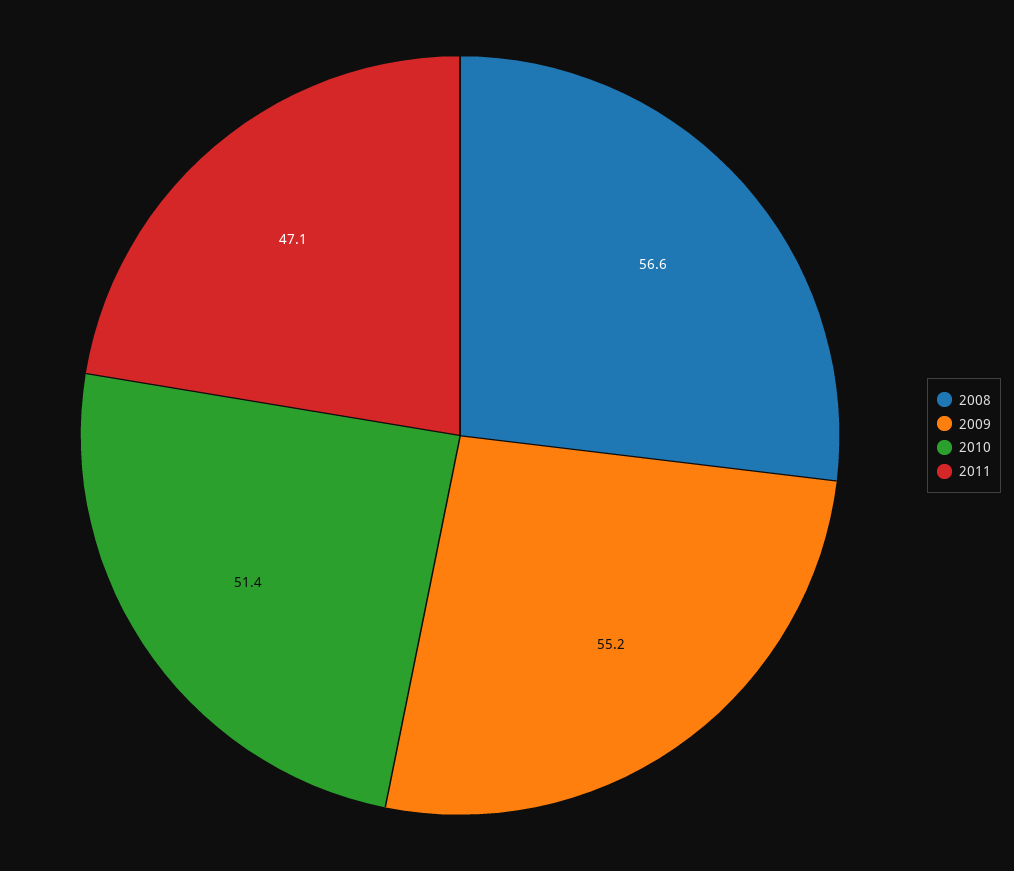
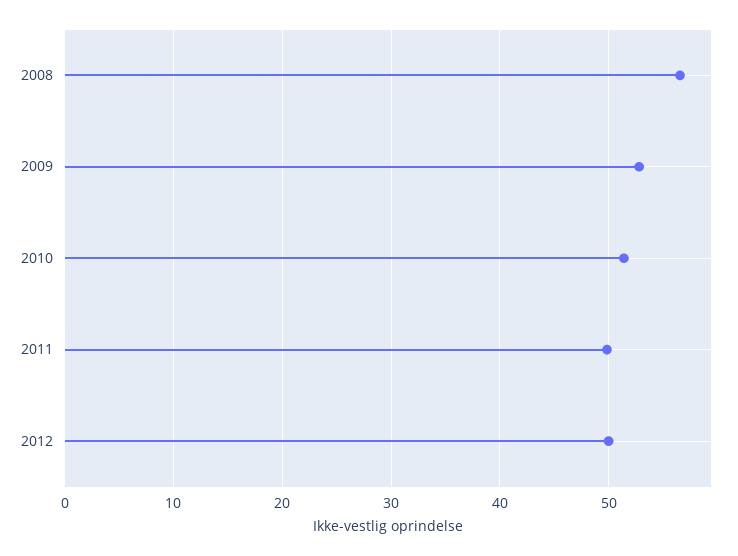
2009: 55.2 -> 53
2011: 47.1 -> 50
2012: none -> 50

